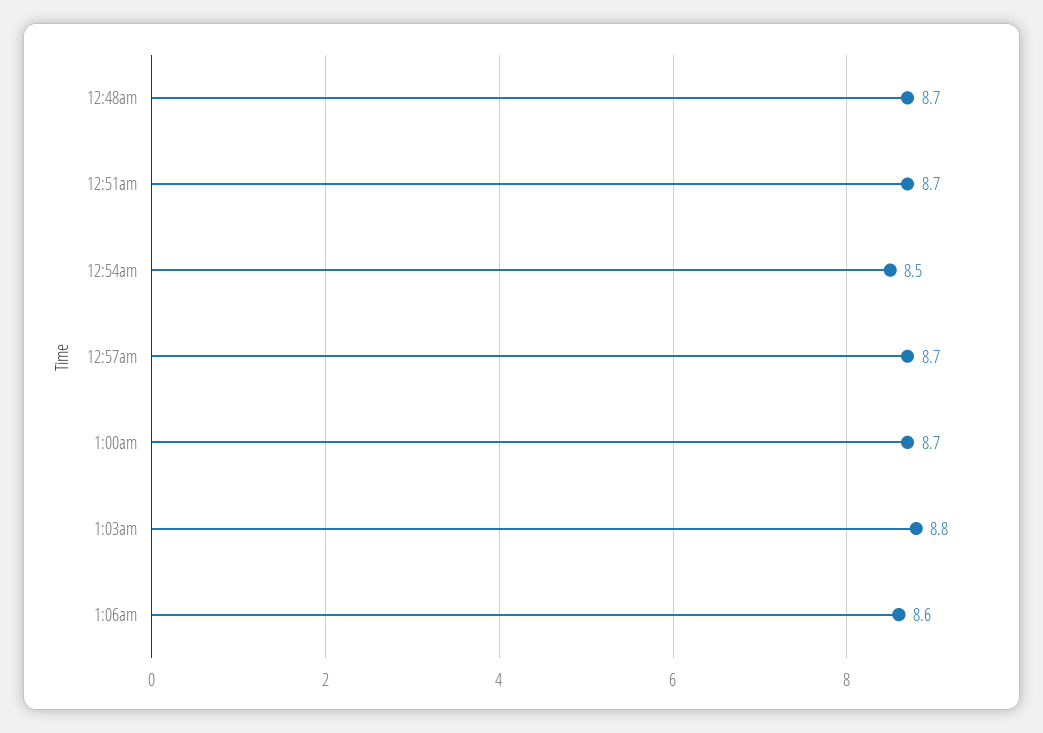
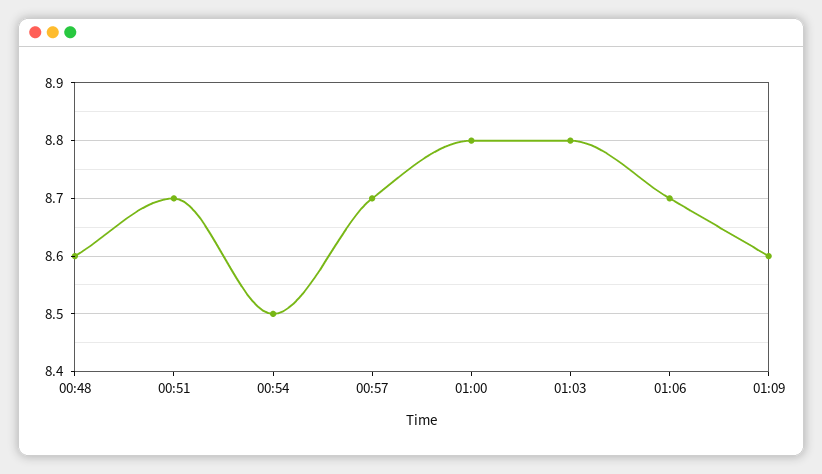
12:48am: 8.7 -> 8.6
1:00am: 8.7 -> 8.8
1:06am: 8.6 -> 8.7
01:09: none -> 8.6

